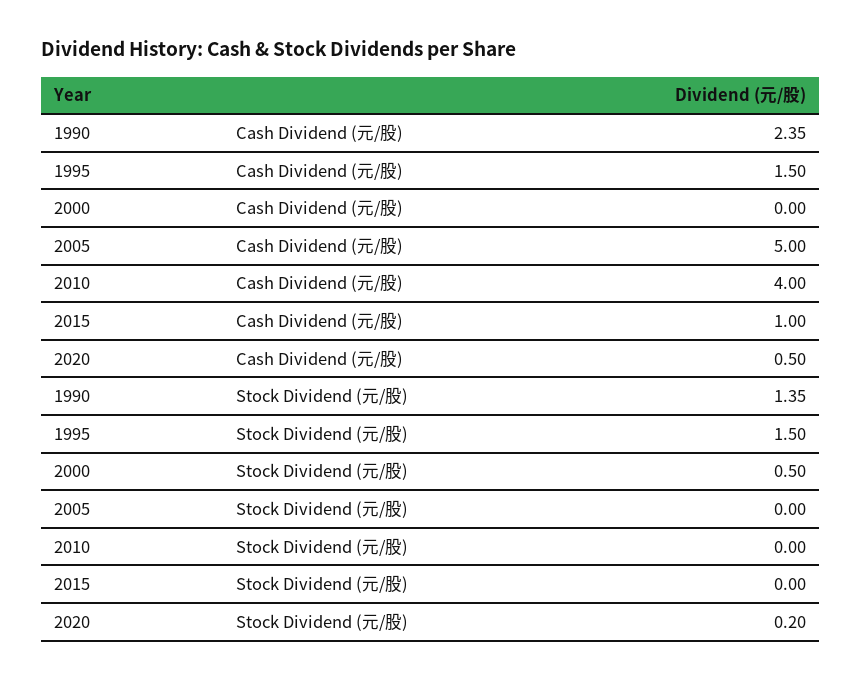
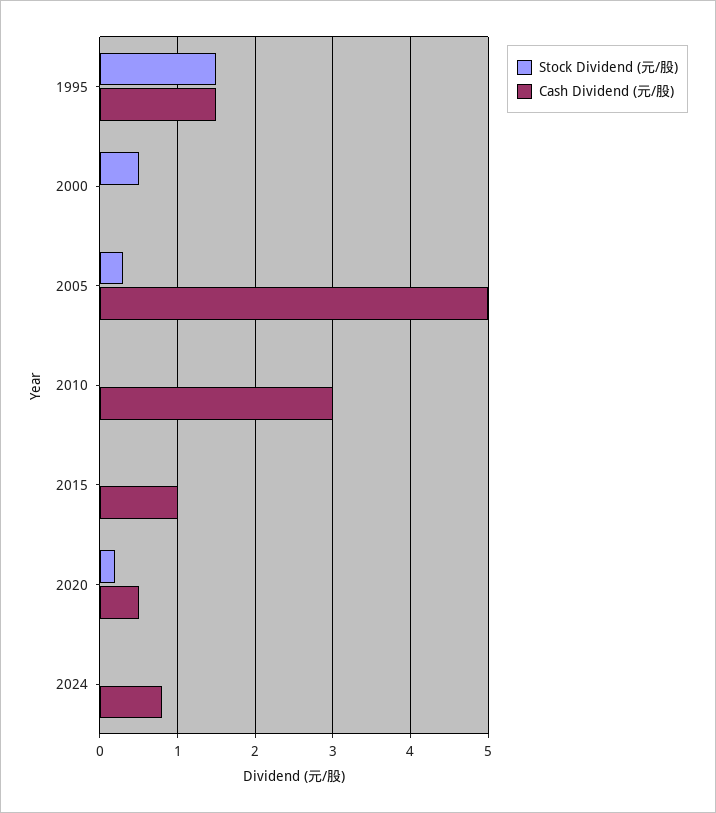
Cash Dividend (元/股), 1990: 2.35 -> none
Cash Dividend (元/股), 2010: 4 -> 3
Stock Dividend (元/股), 1990: 1.35 -> none
Stock Dividend (元/股), 2005: 0 -> 0.3
Stock Dividend (元/股), 2024: none -> 0
Cash Dividend (元/股), 2024: none -> 0.8

